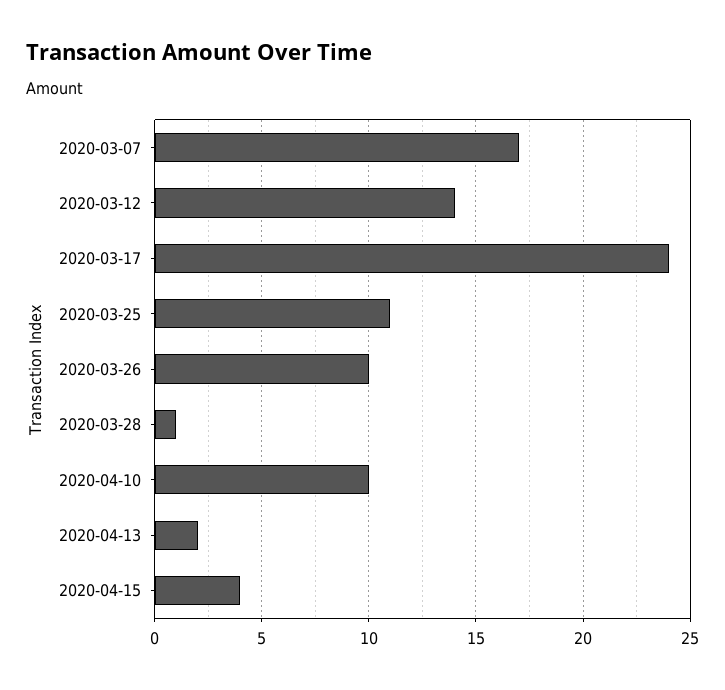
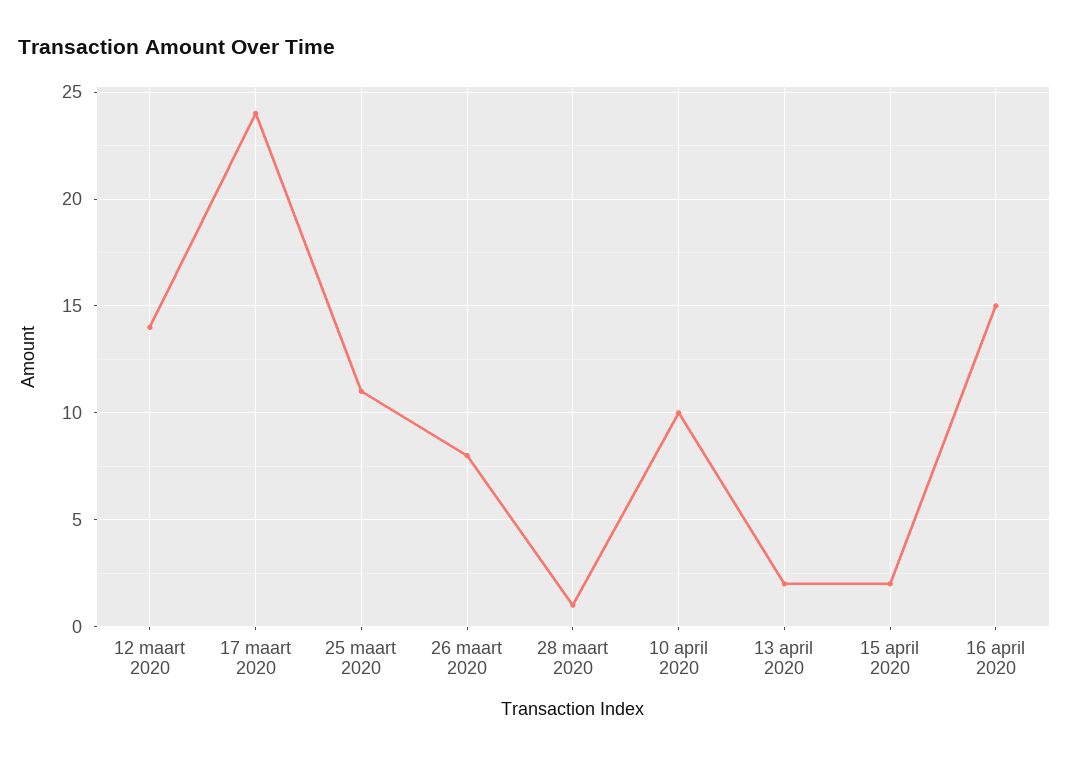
2020-03-07: 17 -> none
2020-03-26: 10 -> 8
2020-04-15: 4 -> 2
16 april 2020: none -> 15

